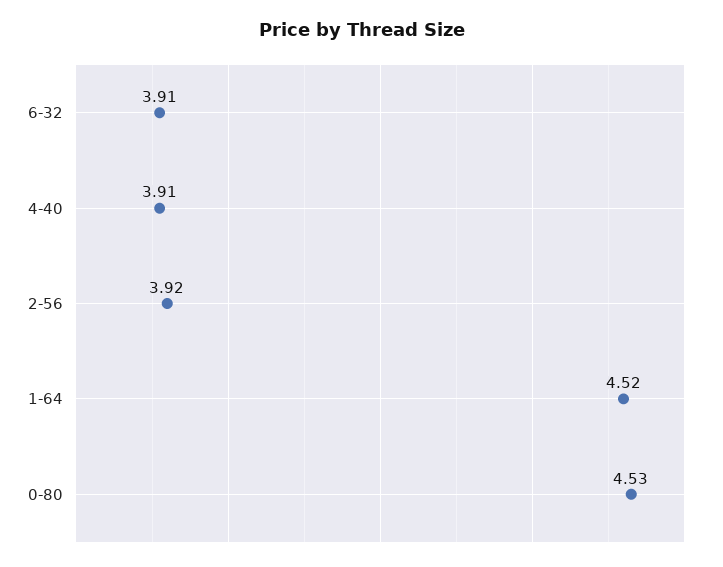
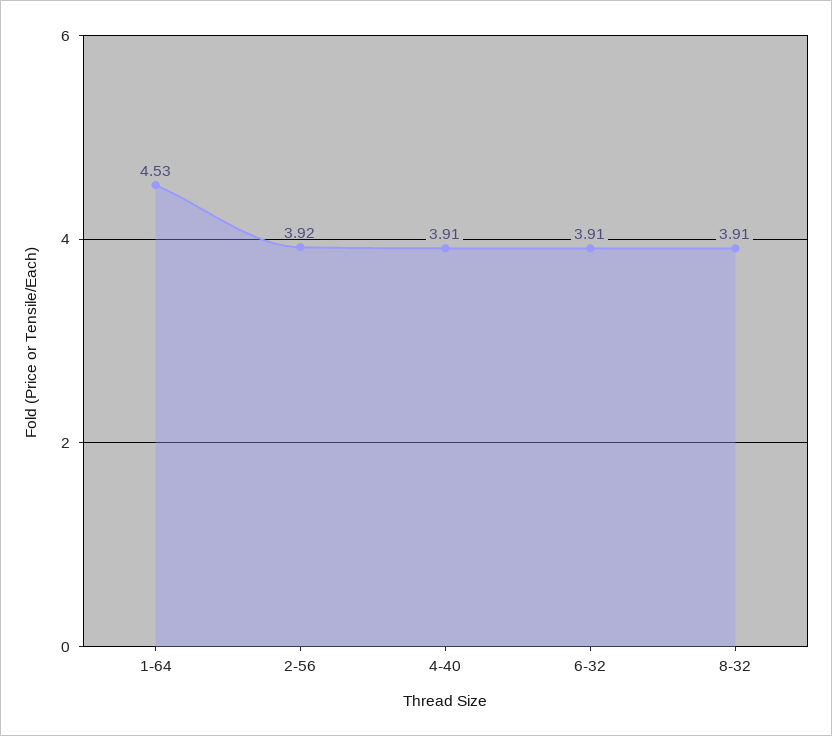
1-64: 4.52 -> 4.53
0-80: 4.53 -> none
8-32: none -> 3.91

